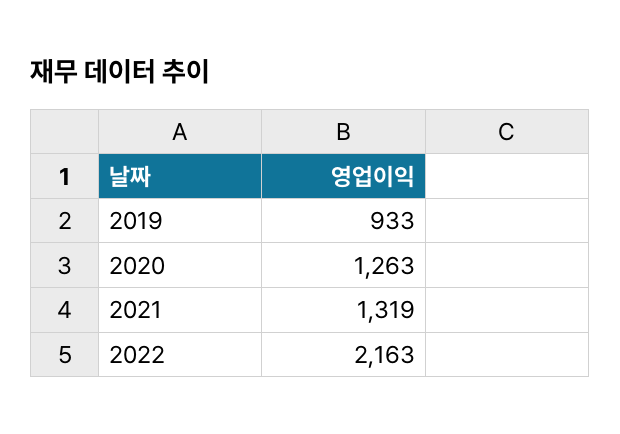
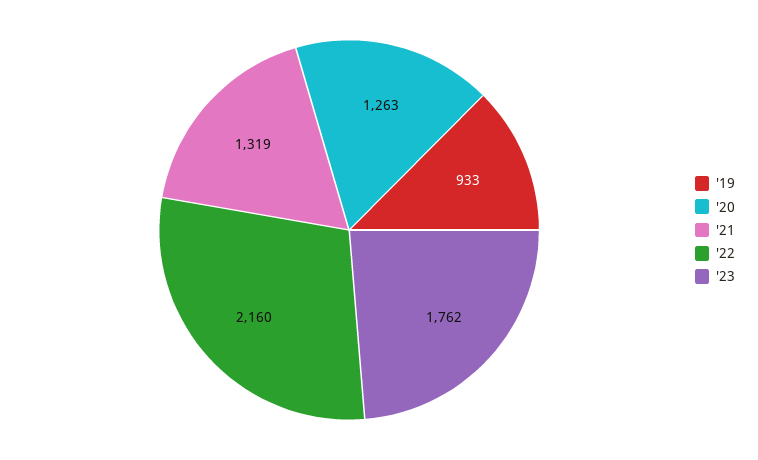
2022: 2163 -> 2160
'23: none -> 1762

